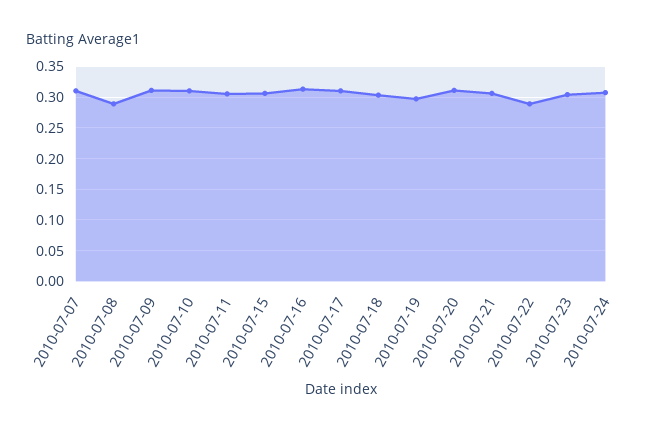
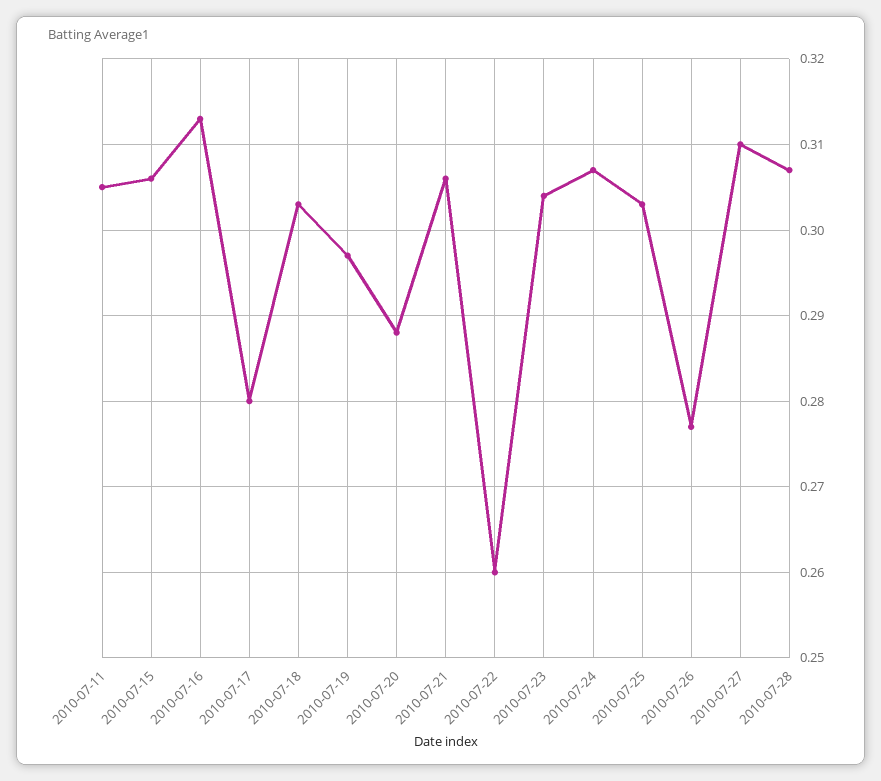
2010-07-07: 0.31 -> none
2010-07-08: 0.29 -> none
2010-07-09: 0.31 -> none
2010-07-10: 0.31 -> none
2010-07-17: 0.31 -> 0.28
2010-07-20: 0.31 -> 0.288
2010-07-22: 0.29 -> 0.26
2010-07-25: none -> 0.303
2010-07-26: none -> 0.277
2010-07-27: none -> 0.31
2010-07-28: none -> 0.307

